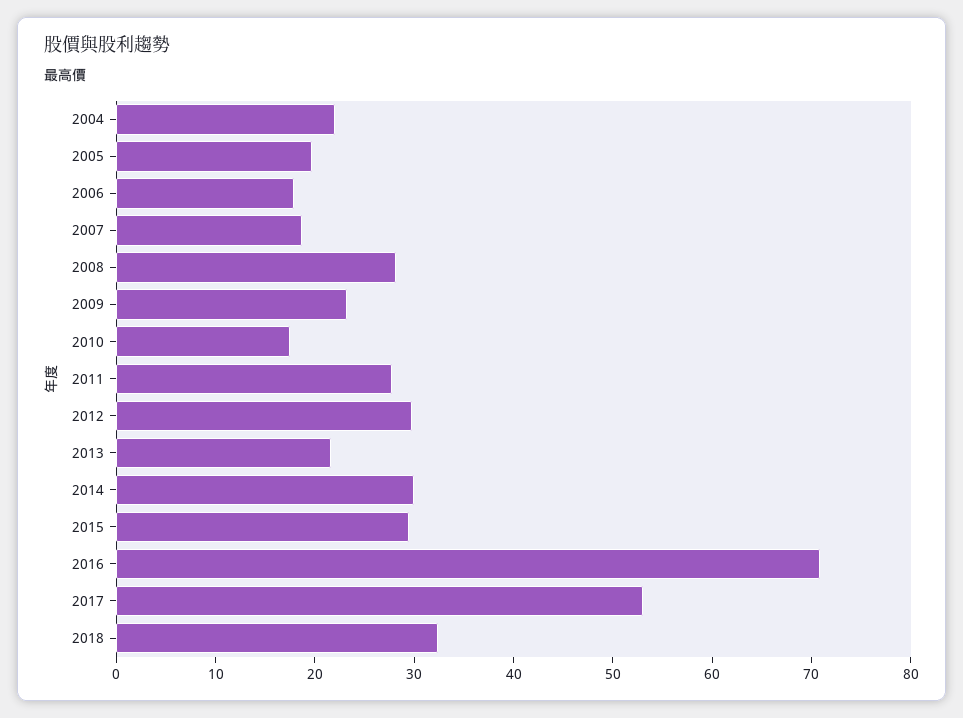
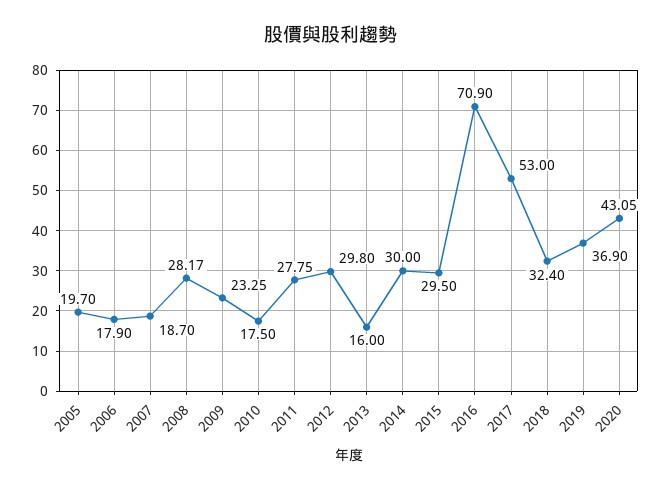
2004: 22 -> none
2013: 22 -> 16
2019: none -> 36.9
2020: none -> 43.05

